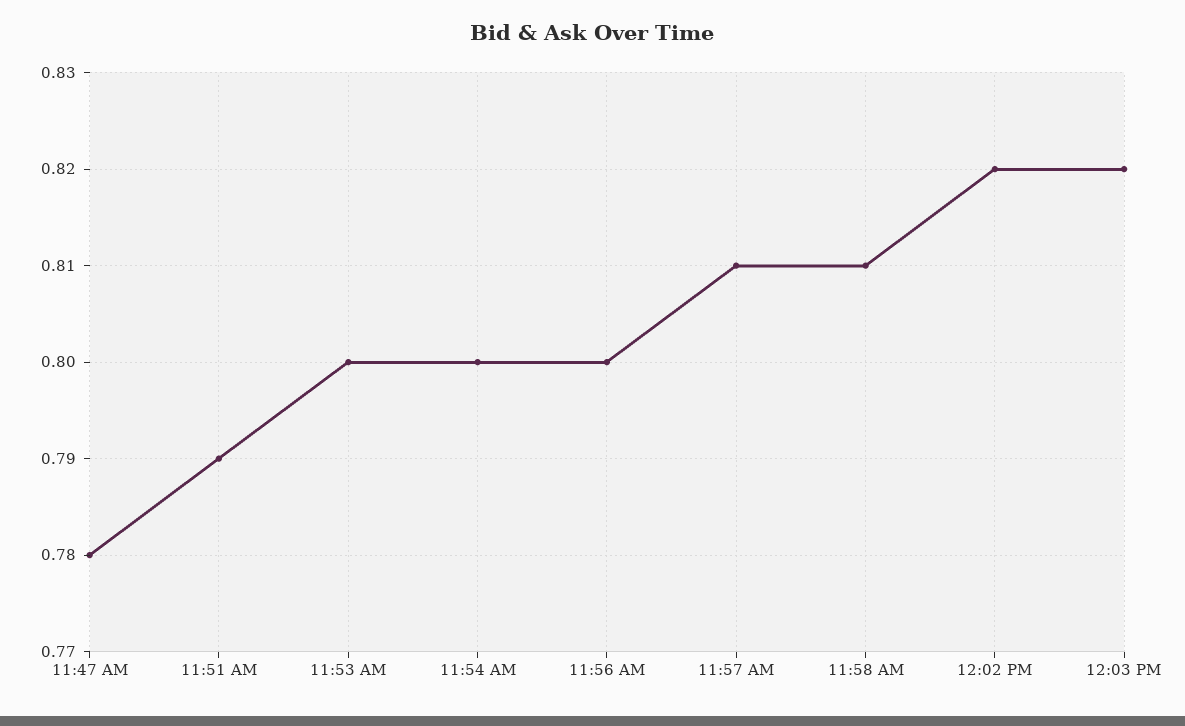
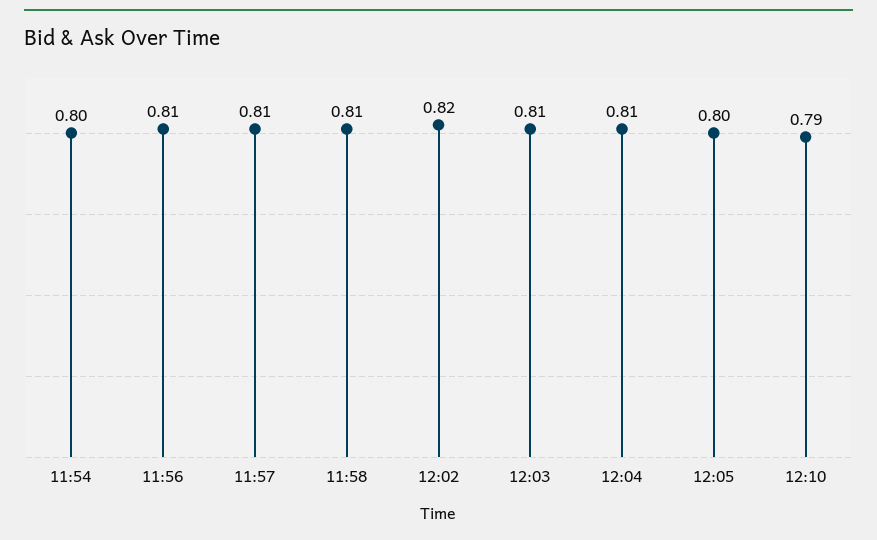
11:47 AM: 0.78 -> none
11:51 AM: 0.79 -> none
11:53 AM: 0.8 -> none
11:56 AM: 0.8 -> 0.81
12:03 PM: 0.82 -> 0.81
12:04: none -> 0.81
12:05: none -> 0.8
12:10: none -> 0.79

